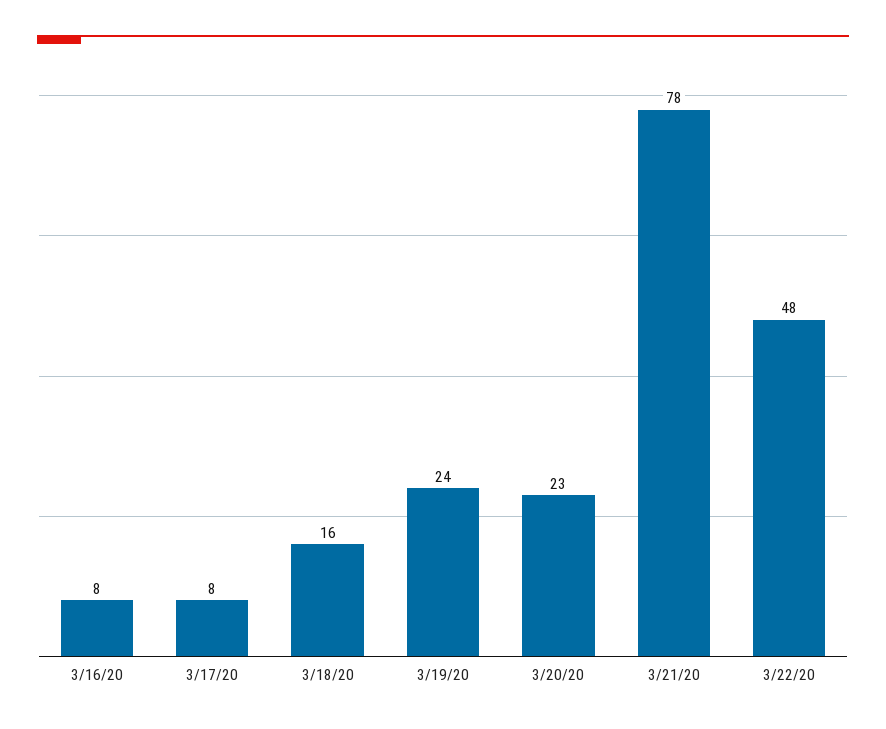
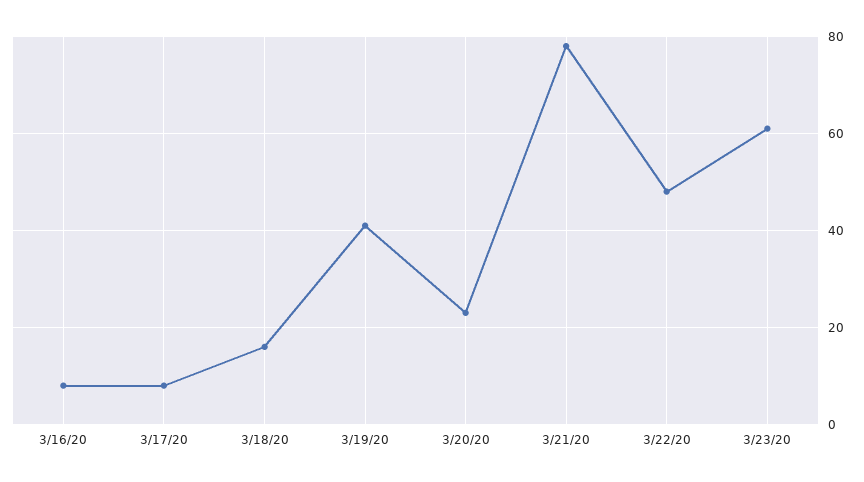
3/19/20: 24 -> 40
3/23/20: none -> 60

